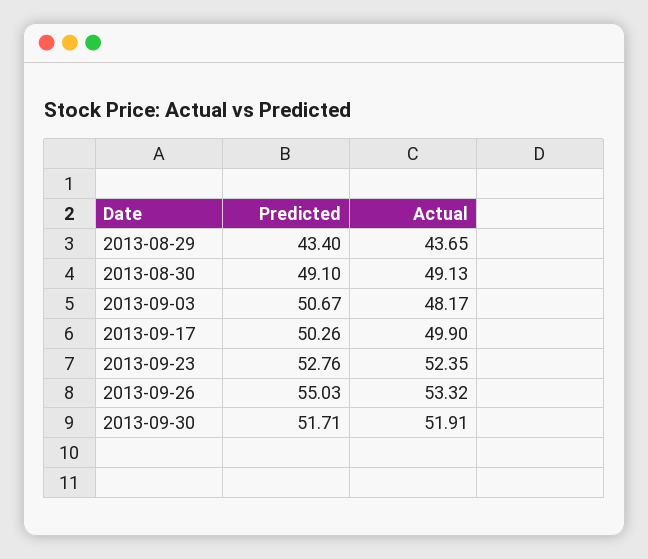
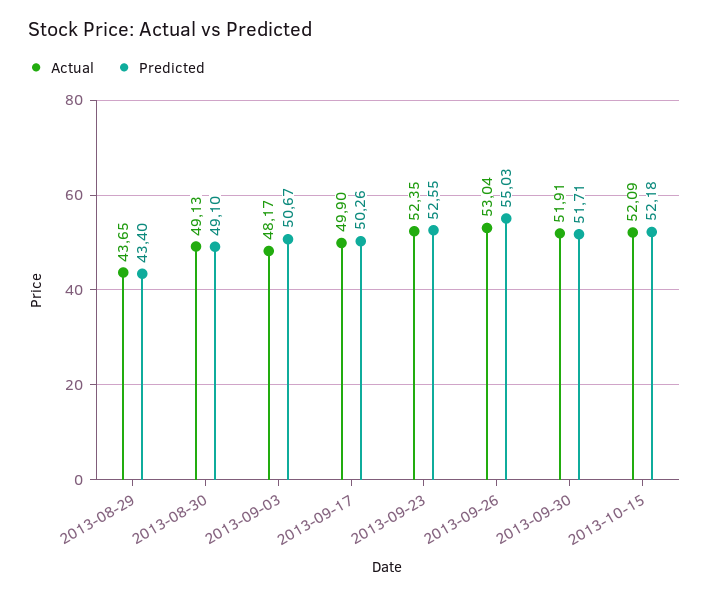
Predicted, 2013-09-23: 52.76 -> 52.55
Actual, 2013-09-26: 53.32 -> 53.04
Actual, 2013-10-15: none -> 52.09
Predicted, 2013-10-15: none -> 52.18

